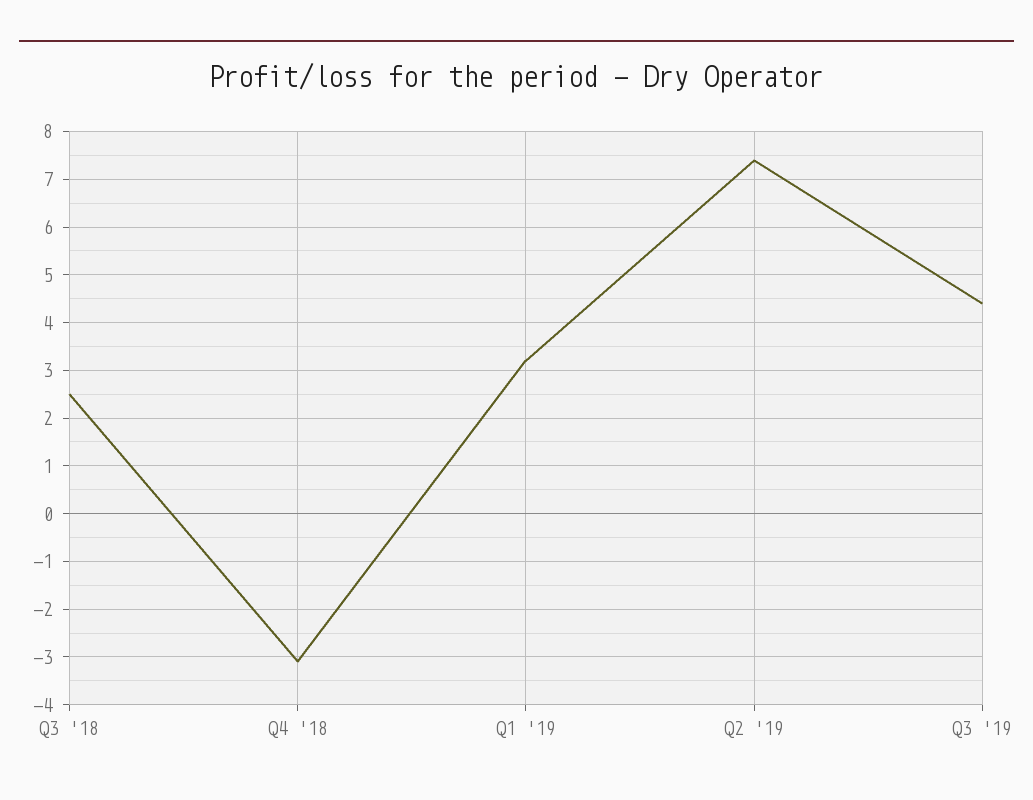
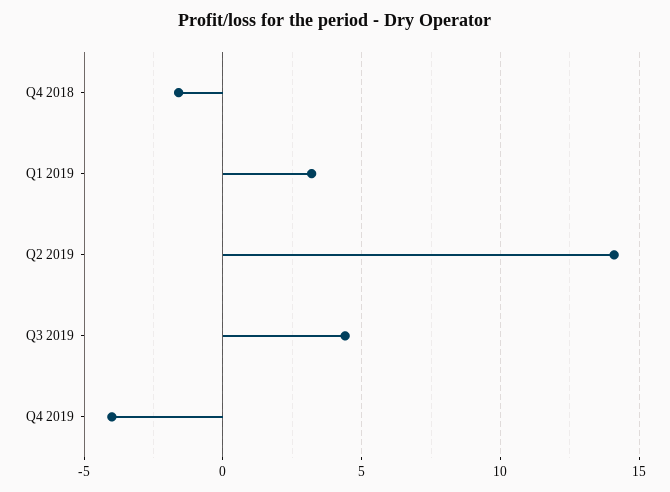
Q3 '18: 2.5 -> none
Q4 '18: -3 -> -1.5
Q2 '19: 7.5 -> 14
Q4 2019: none -> -4

